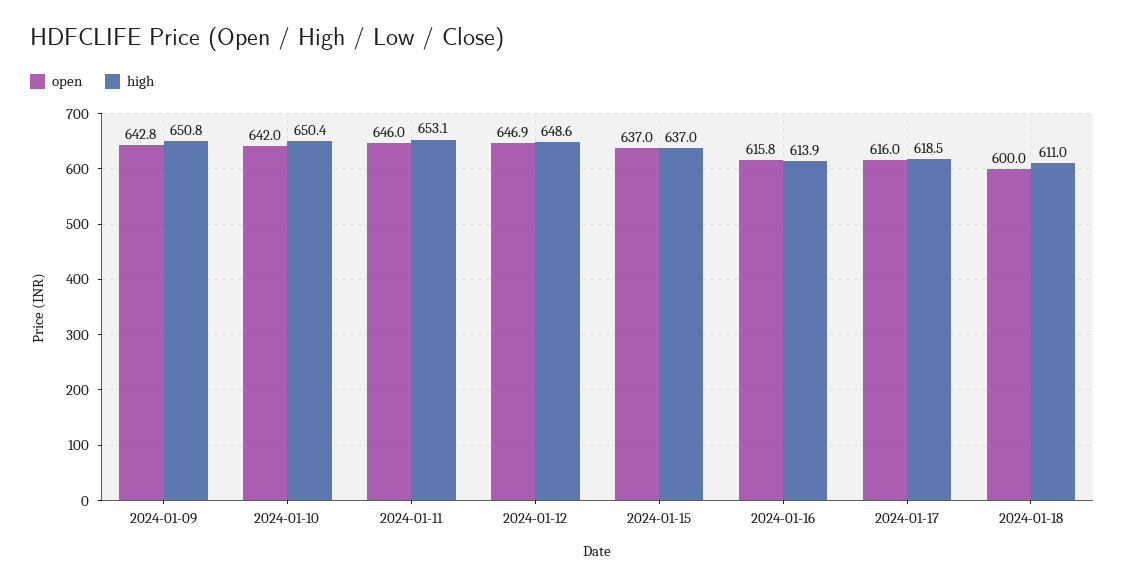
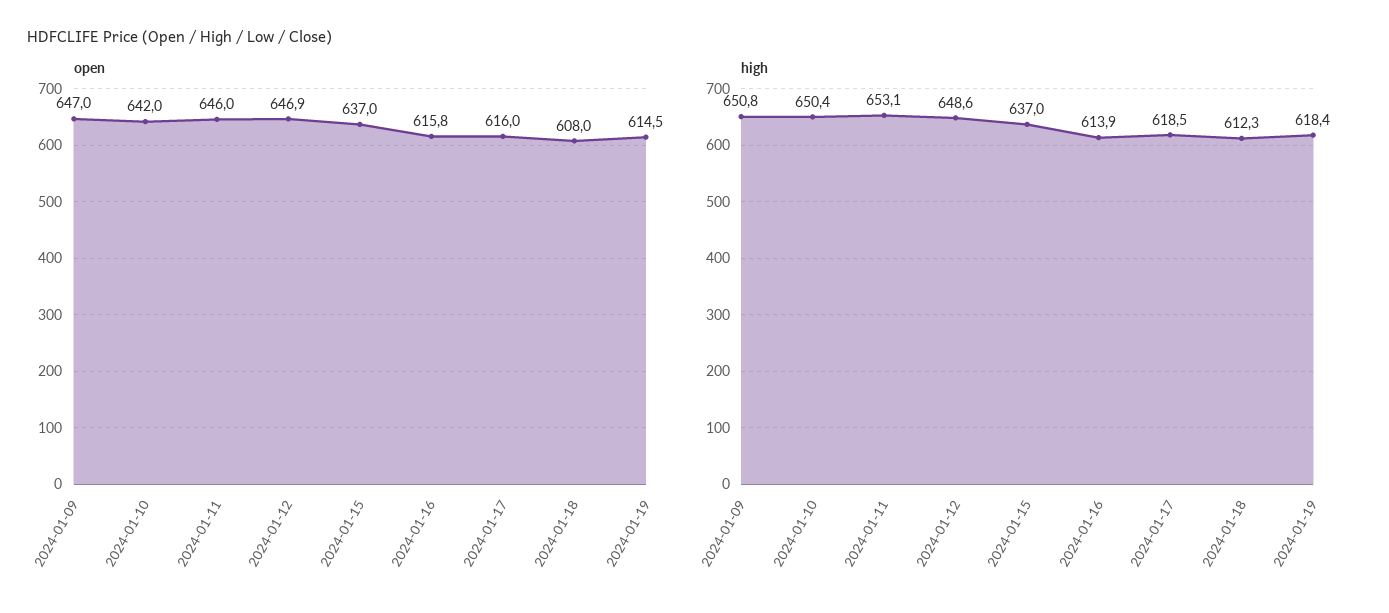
open, 2024-01-09: 642.8 -> 647
open, 2024-01-18: 600 -> 608
high, 2024-01-18: 611 -> 612.3
open, 2024-01-19: none -> 614.5
high, 2024-01-19: none -> 618.4

